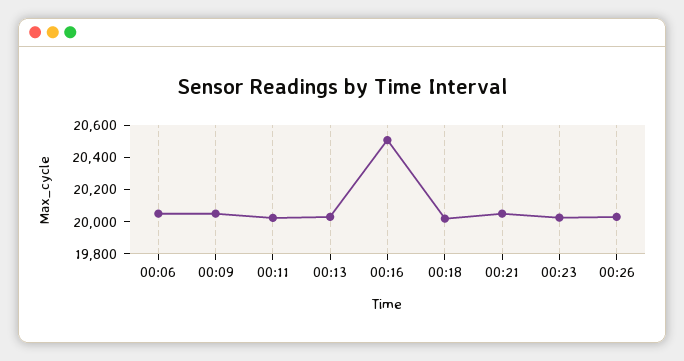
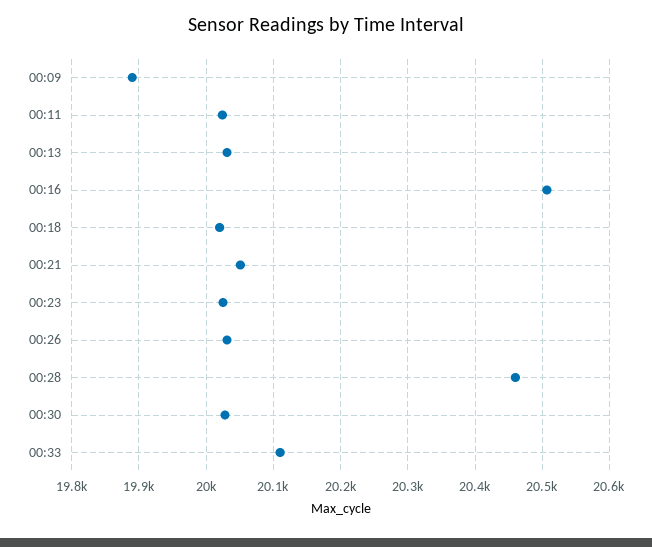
00:06: 20050 -> none
00:09: 20050 -> 19890
00:28: none -> 20460
00:30: none -> 20030
00:33: none -> 20110

